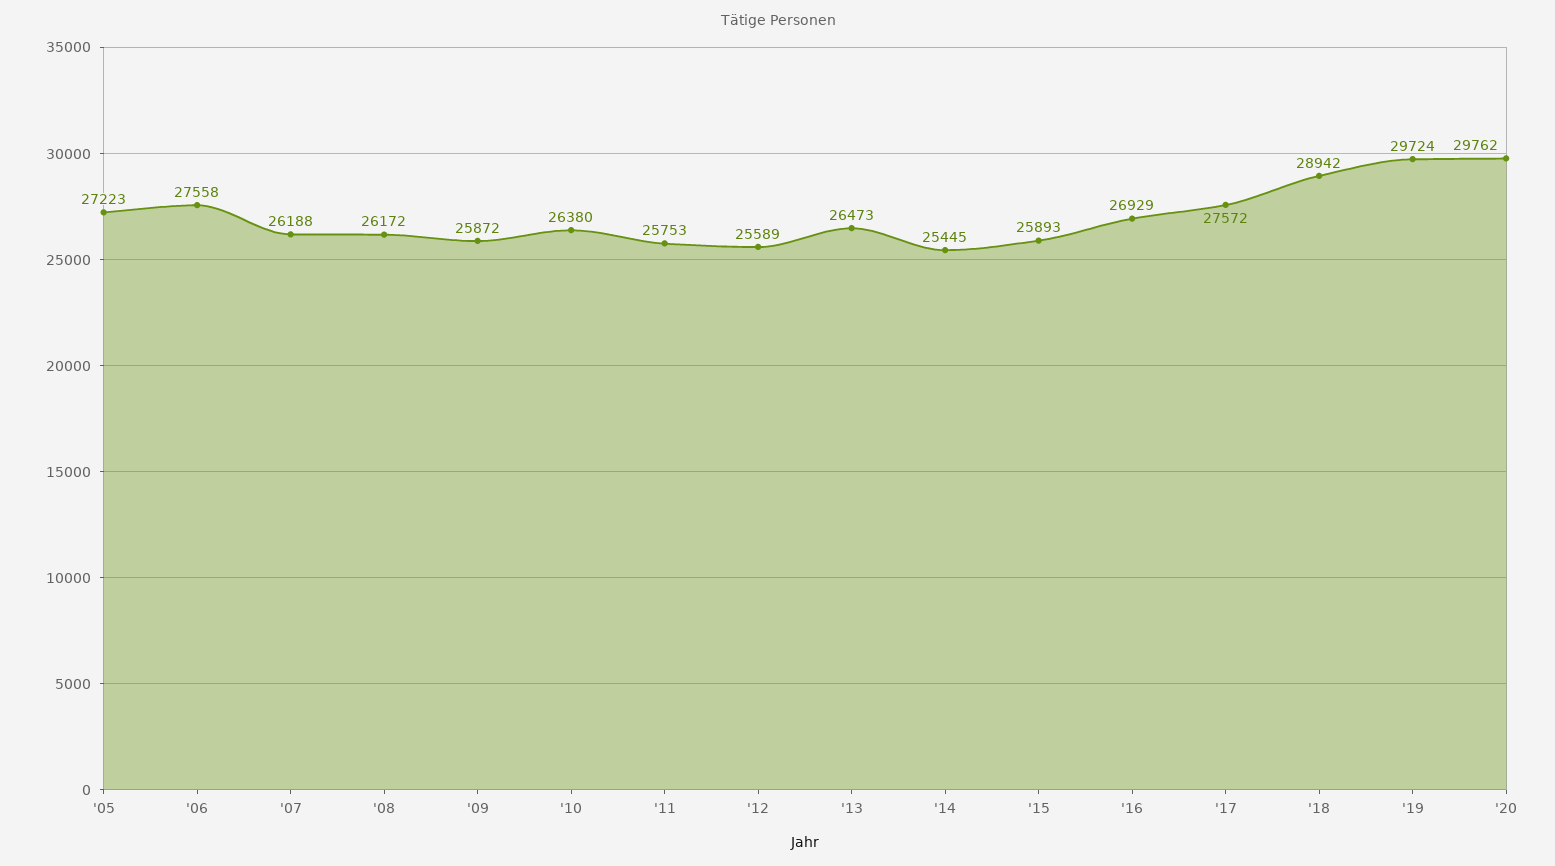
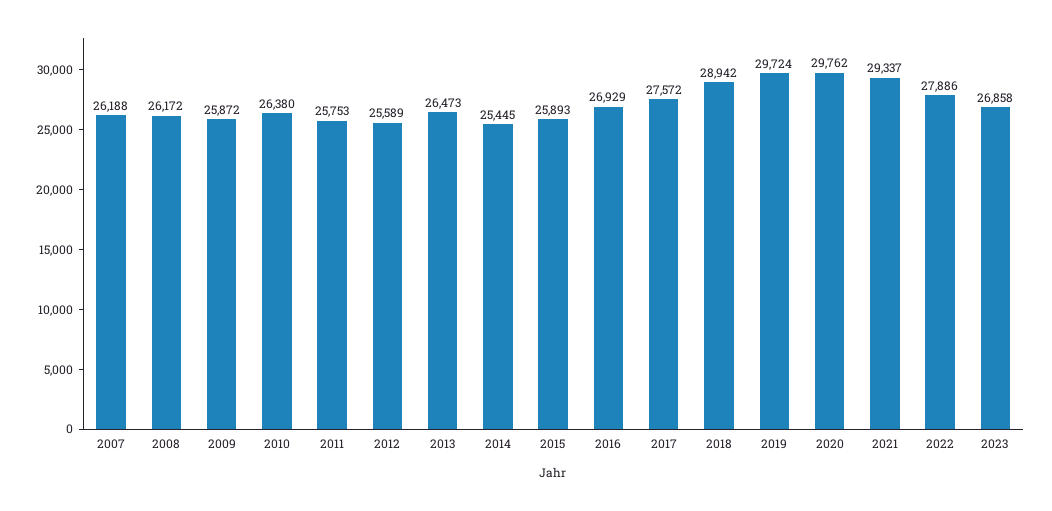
'05: 27223 -> none
'06: 27558 -> none
2021: none -> 29337
2022: none -> 27886
2023: none -> 26858

